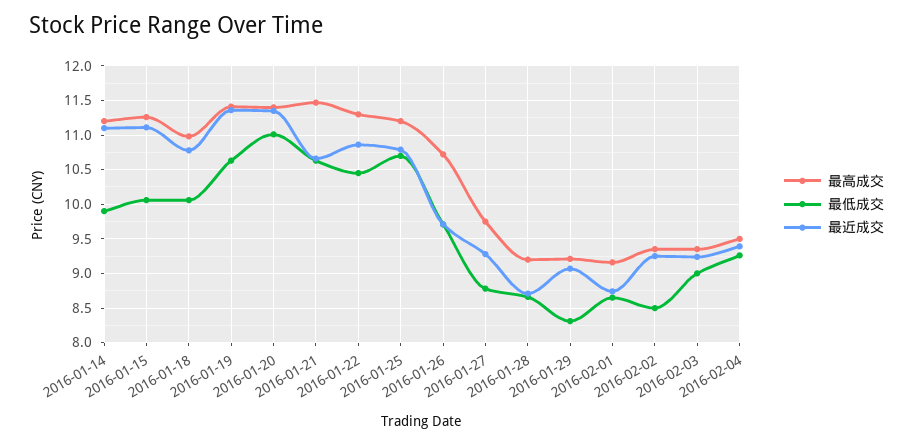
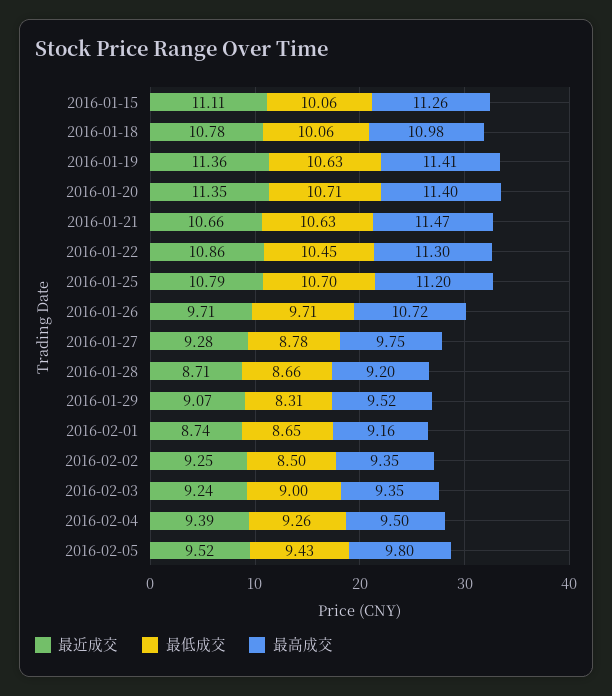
最高成交, 2016-01-14: 11.2 -> none
最低成交, 2016-01-14: 9.9 -> none
最近成交, 2016-01-14: 11.1 -> none
最低成交, 2016-01-20: 11 -> 10.71
最高成交, 2016-01-29: 9.2 -> 9.52
最近成交, 2016-02-05: none -> 9.52
最低成交, 2016-02-05: none -> 9.43
最高成交, 2016-02-05: none -> 9.8

